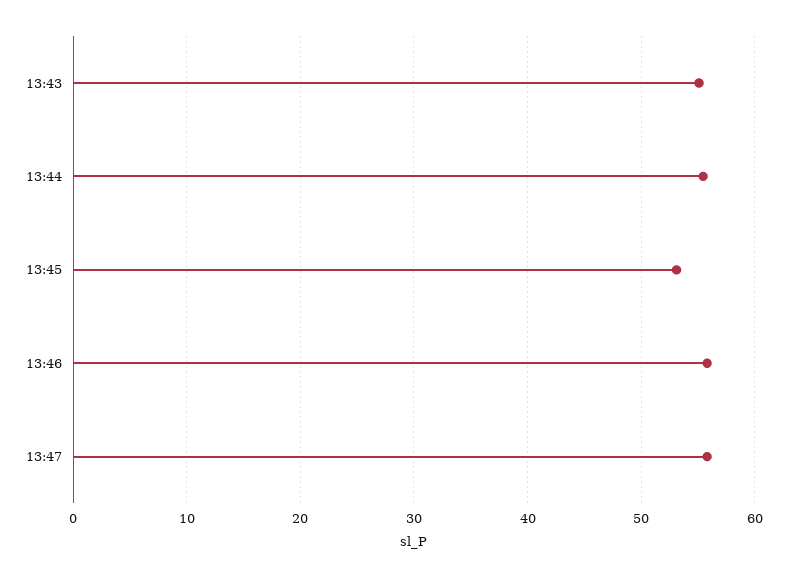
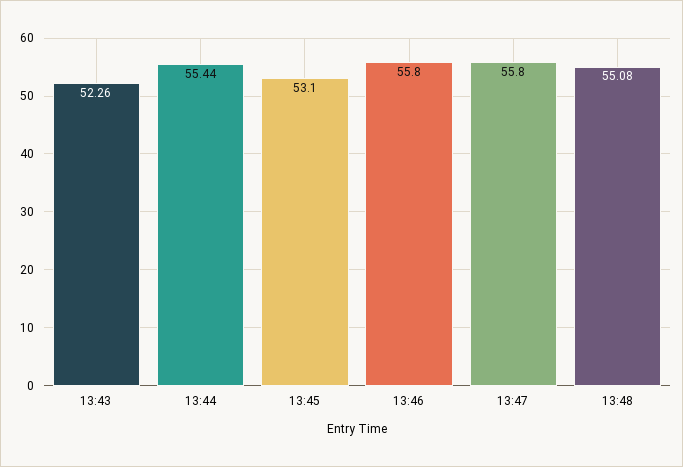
13:43: 55 -> 52.26
13:48: none -> 55.08

